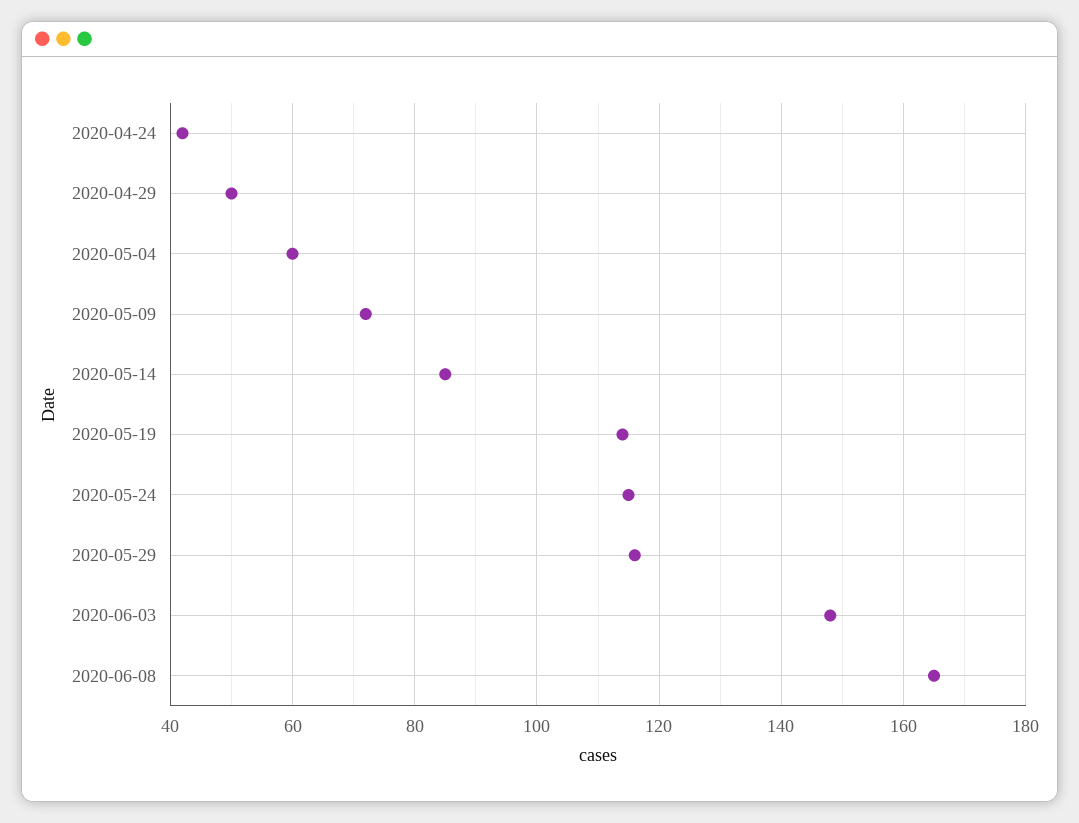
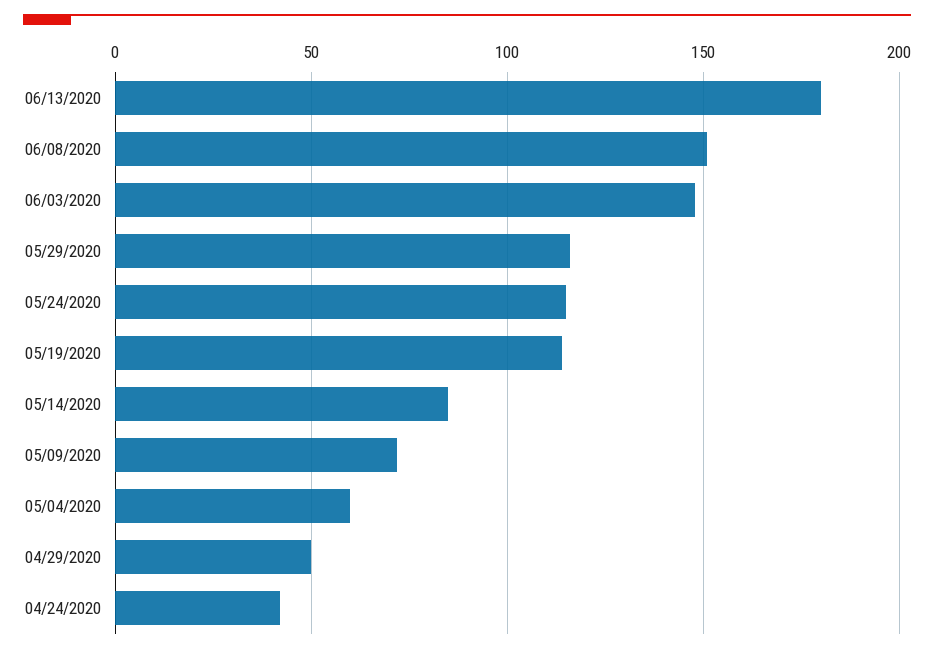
2020-06-08: 165 -> 150
06/13/2020: none -> 180

